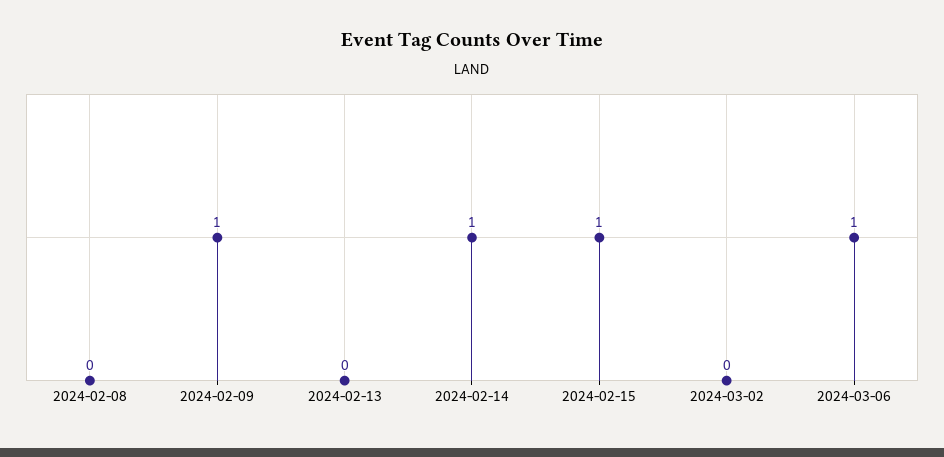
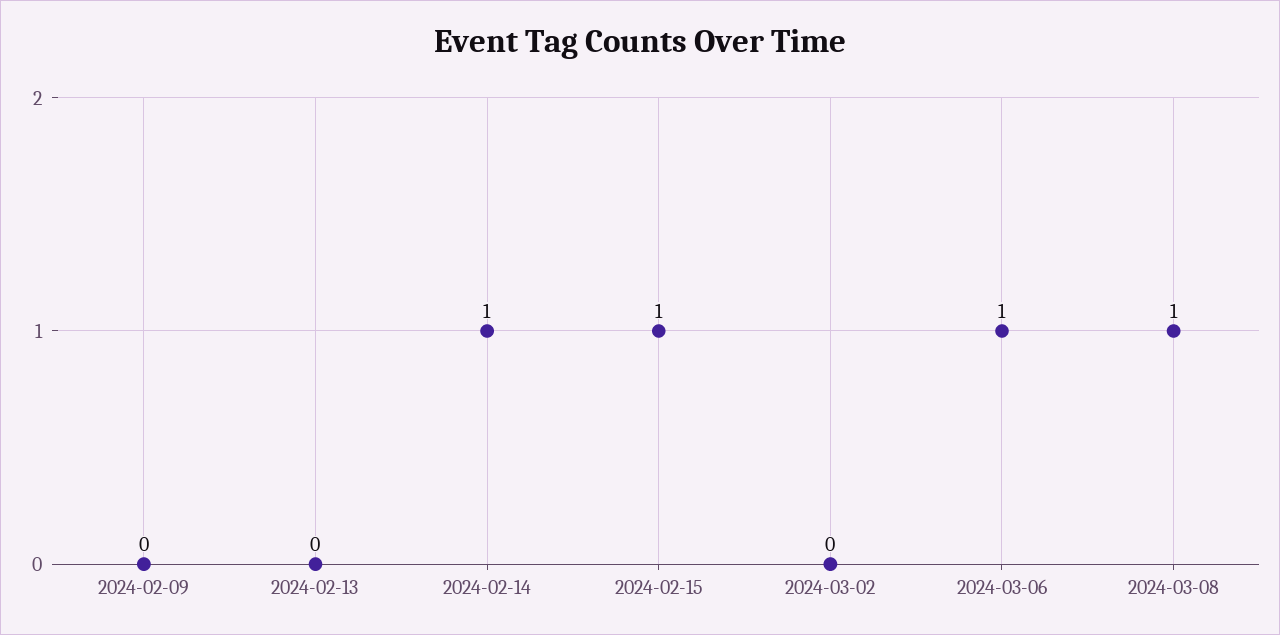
2024-02-08: 0 -> none
2024-02-09: 1 -> 0
2024-03-08: none -> 1

